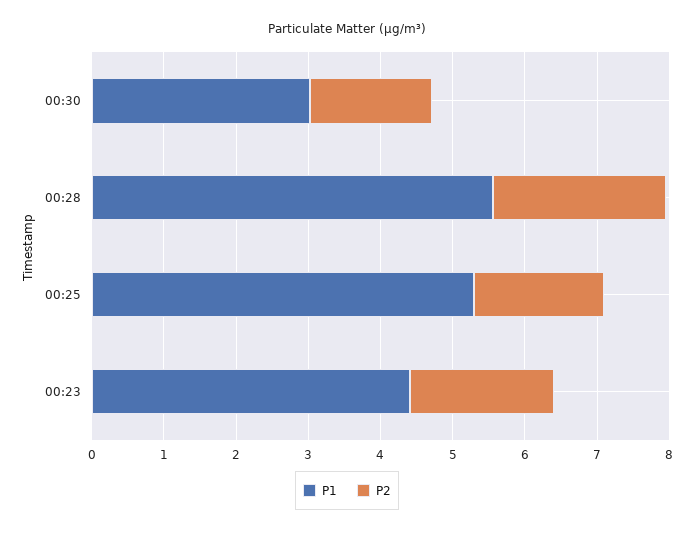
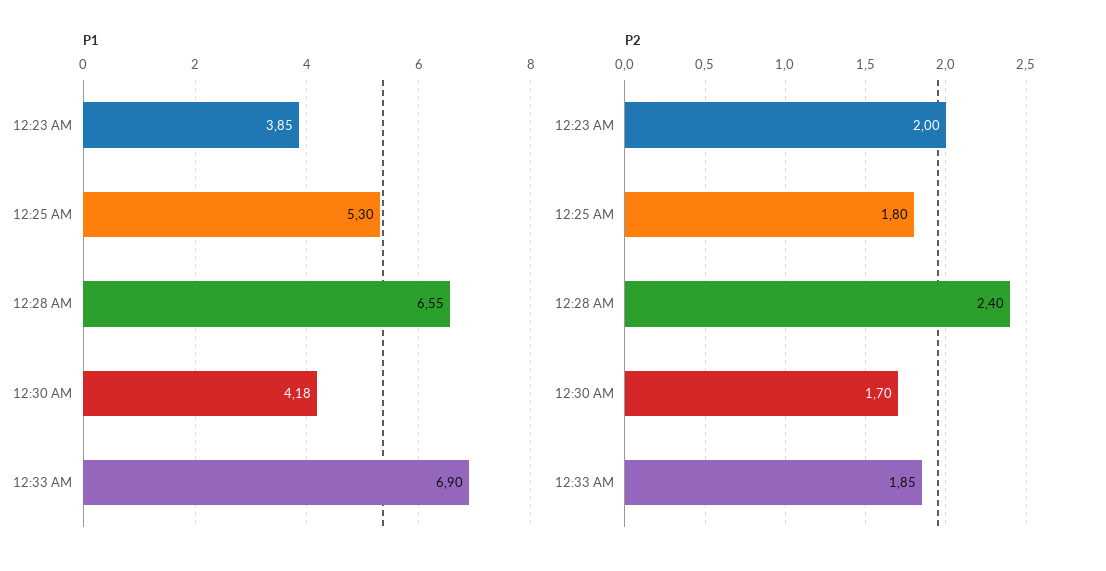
P1, 00:30: 3 -> 4.18
P1, 00:28: 5.6 -> 6.55
P1, 00:23: 4.4 -> 3.85
P1, 12:33 AM: none -> 6.9
P2, 12:33 AM: none -> 1.85

